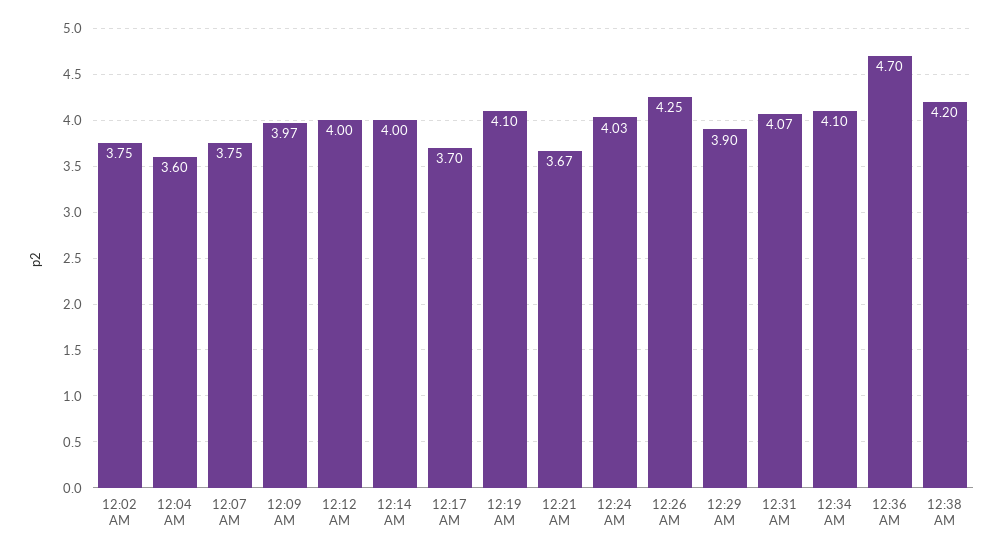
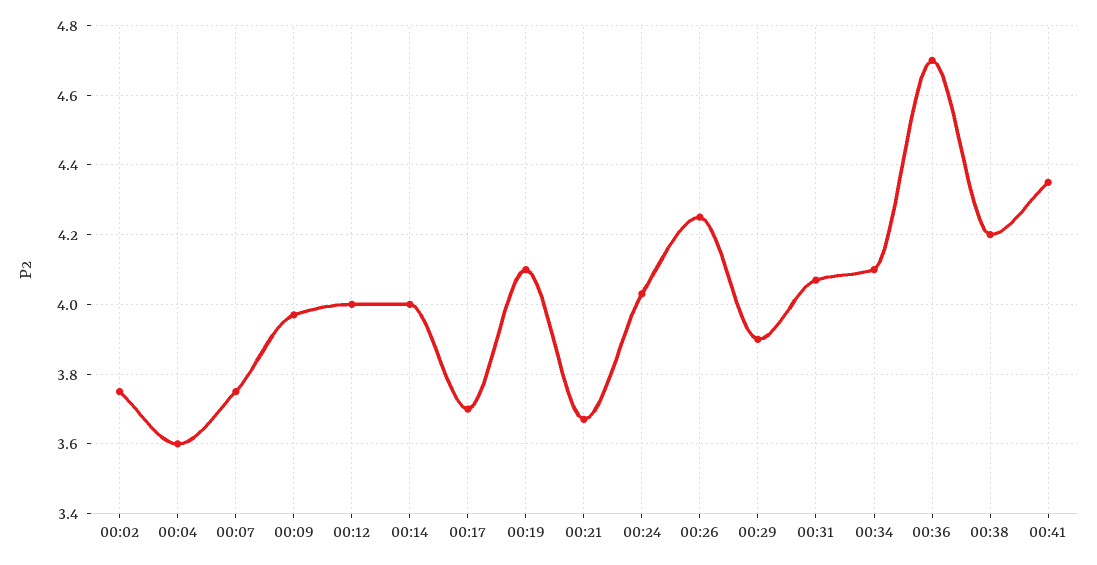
00:41: none -> 4.35

